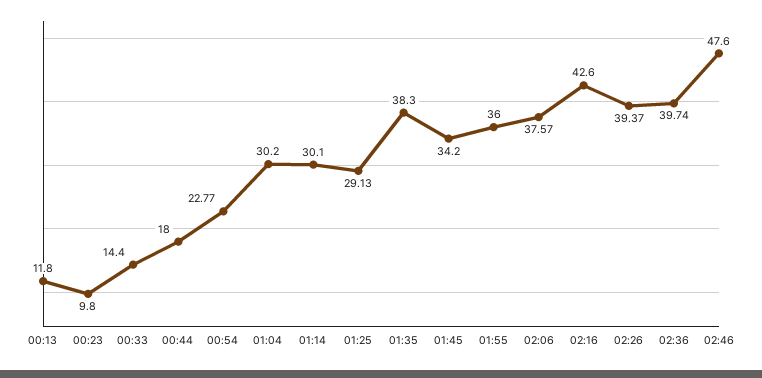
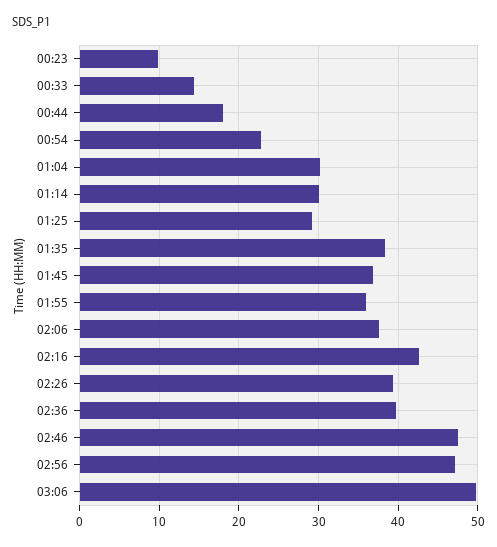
00:13: 11.8 -> none
01:45: 34.2 -> 37
02:56: none -> 47
03:06: none -> 50

